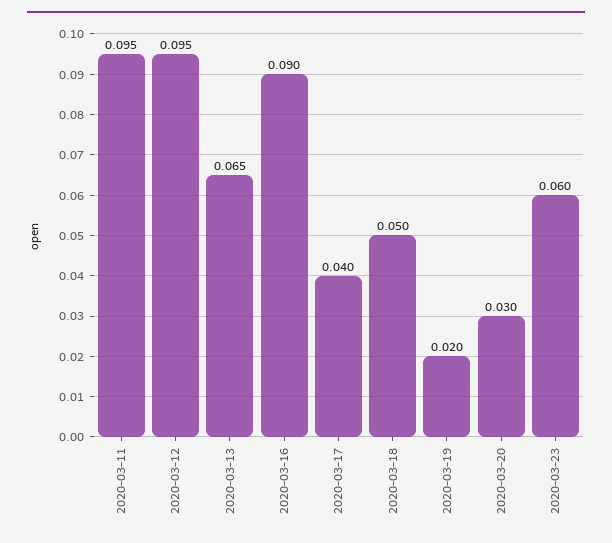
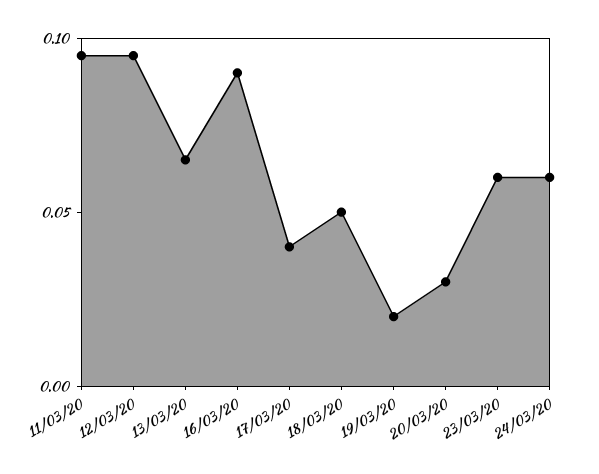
24/03/20: none -> 0.06

